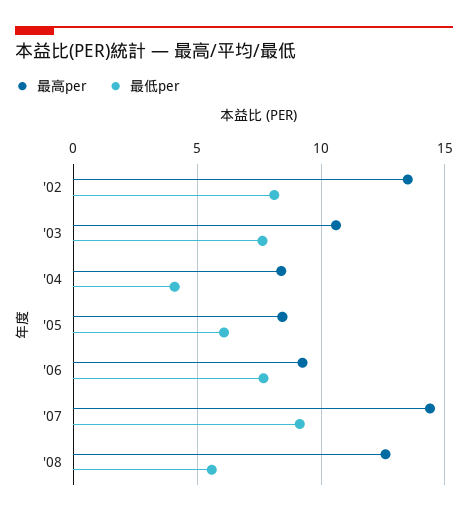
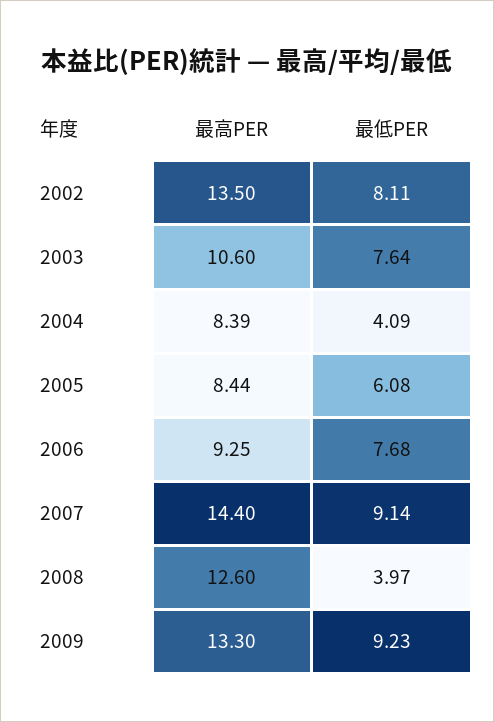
最低per, '08: 5.5 -> 3.97
最高per, 2009: none -> 13.3
最低per, 2009: none -> 9.23

